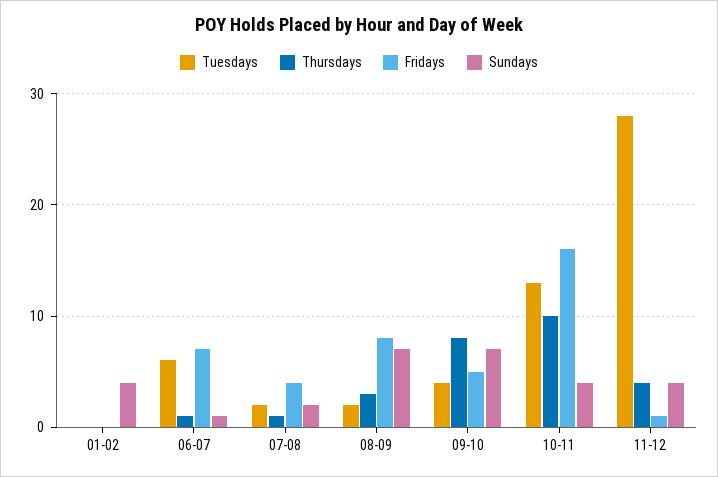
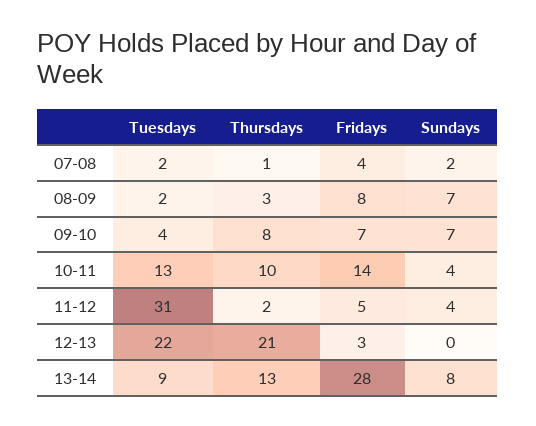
Tuesdays, 01-02: 0 -> none
Thursdays, 01-02: 0 -> none
Fridays, 01-02: 0 -> none
Sundays, 01-02: 4 -> none
Tuesdays, 06-07: 6 -> none
Thursdays, 06-07: 1 -> none
Fridays, 06-07: 7 -> none
Sundays, 06-07: 1 -> none
Fridays, 09-10: 5 -> 7
Fridays, 10-11: 16 -> 14
Tuesdays, 11-12: 28 -> 31
Thursdays, 11-12: 4 -> 2
Fridays, 11-12: 1 -> 5
Tuesdays, 12-13: none -> 22
Thursdays, 12-13: none -> 21
Fridays, 12-13: none -> 3
Sundays, 12-13: none -> 0
Tuesdays, 13-14: none -> 9
Thursdays, 13-14: none -> 13
Fridays, 13-14: none -> 28
Sundays, 13-14: none -> 8

